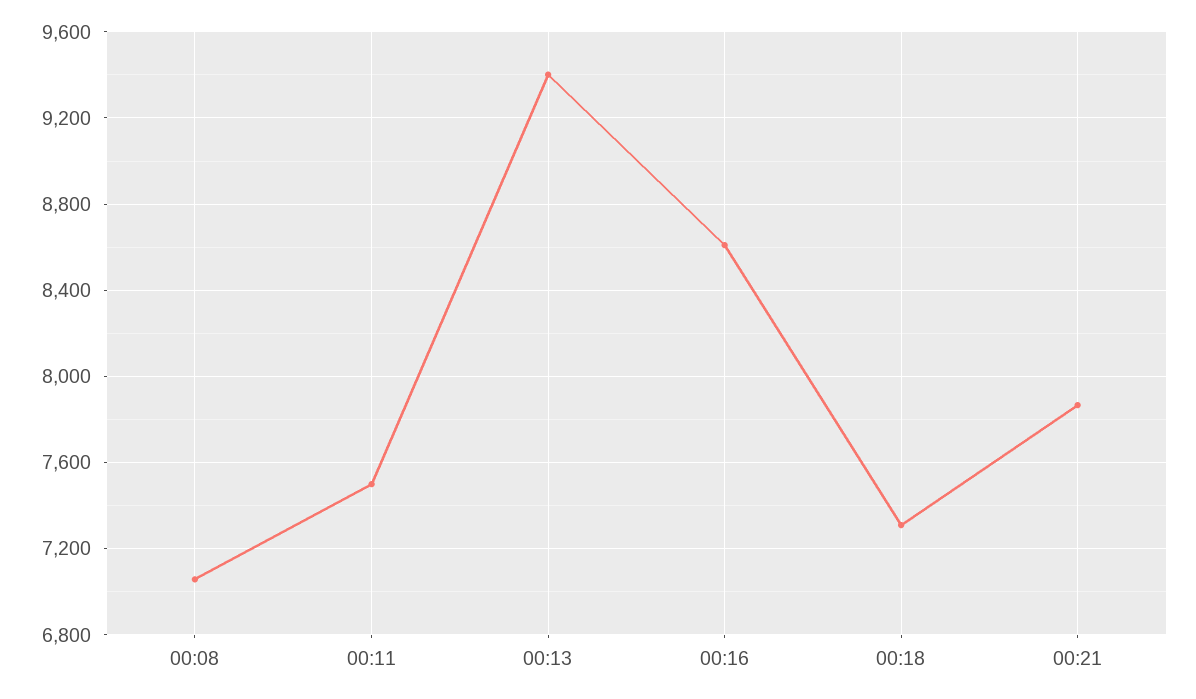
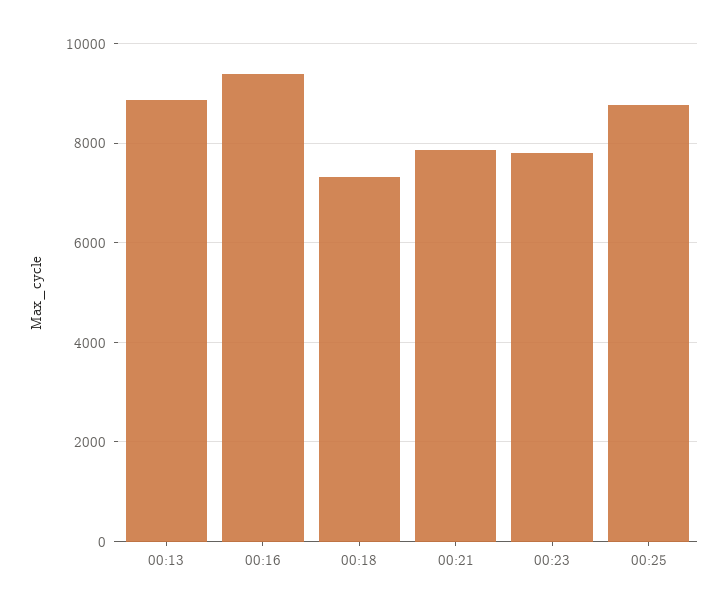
00:08: 7050 -> none
00:11: 7500 -> none
00:13: 9400 -> 8800
00:16: 8600 -> 9400
00:23: none -> 7800
00:25: none -> 8800

